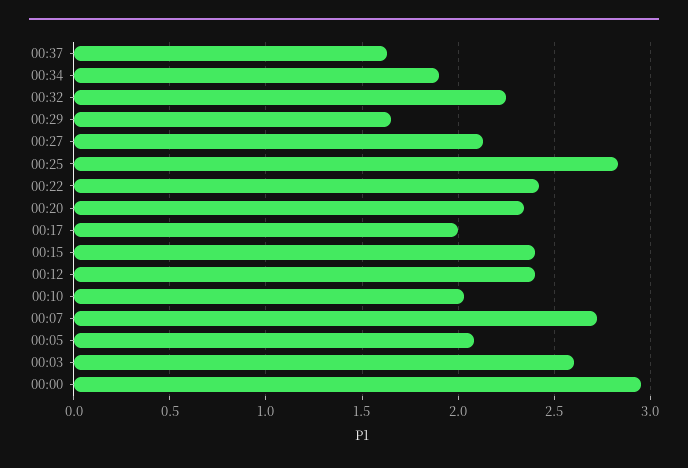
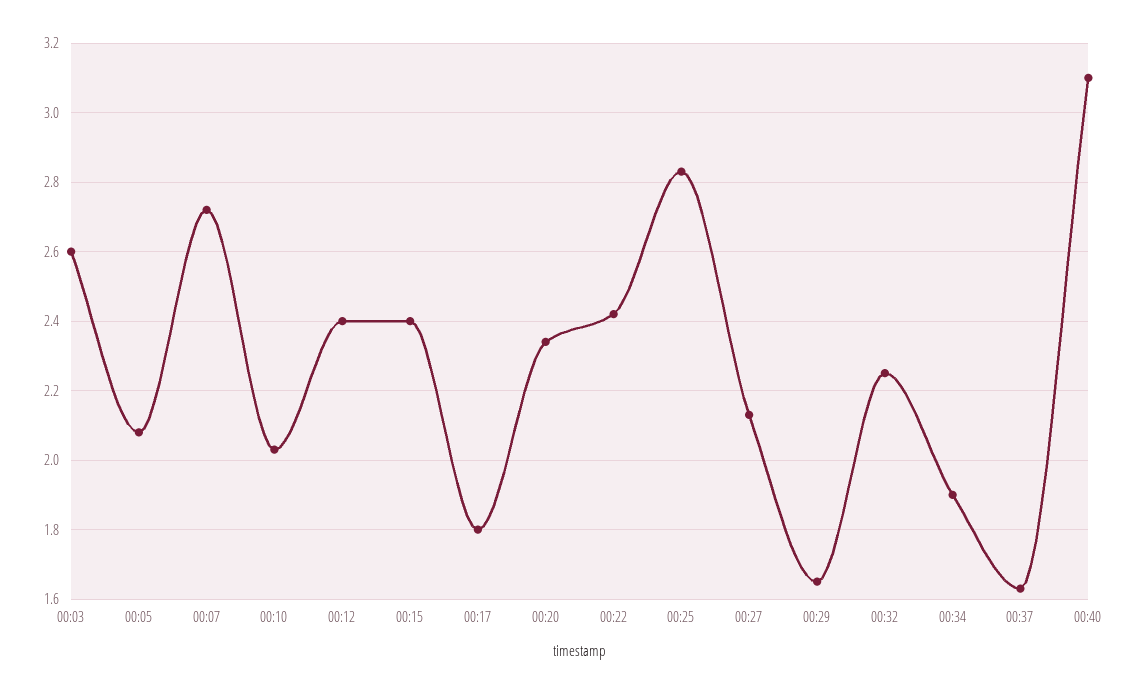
00:17: 2 -> 1.8
00:00: 2.95 -> none
00:40: none -> 3.1

